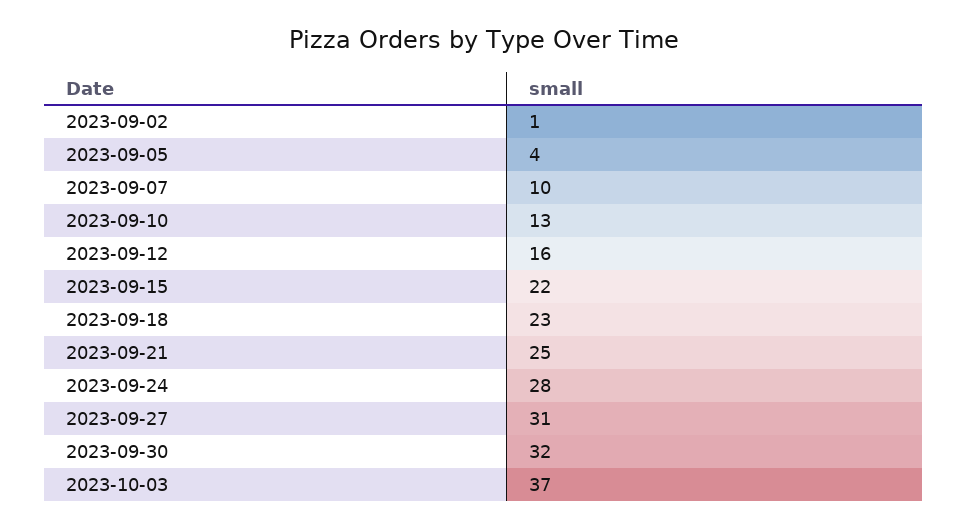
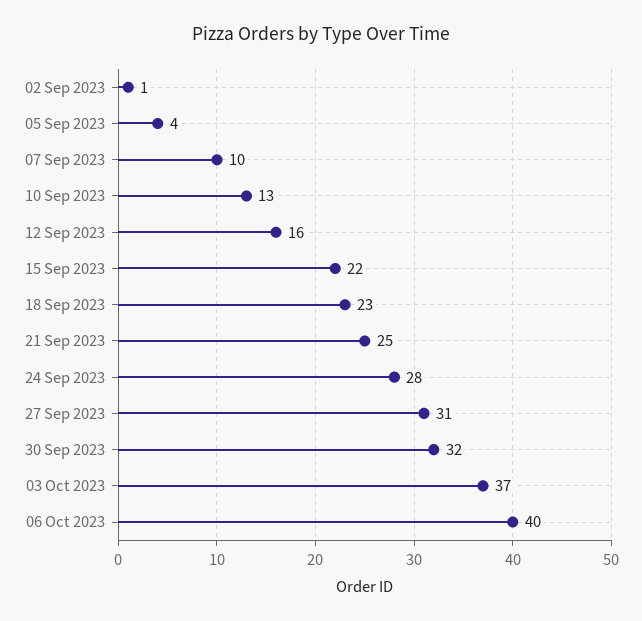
06 Oct 2023: none -> 40

